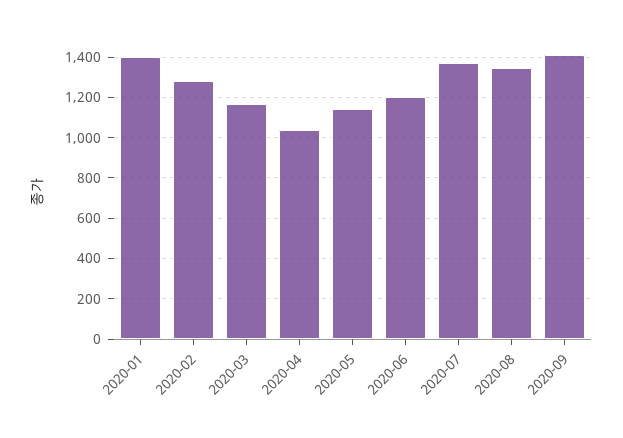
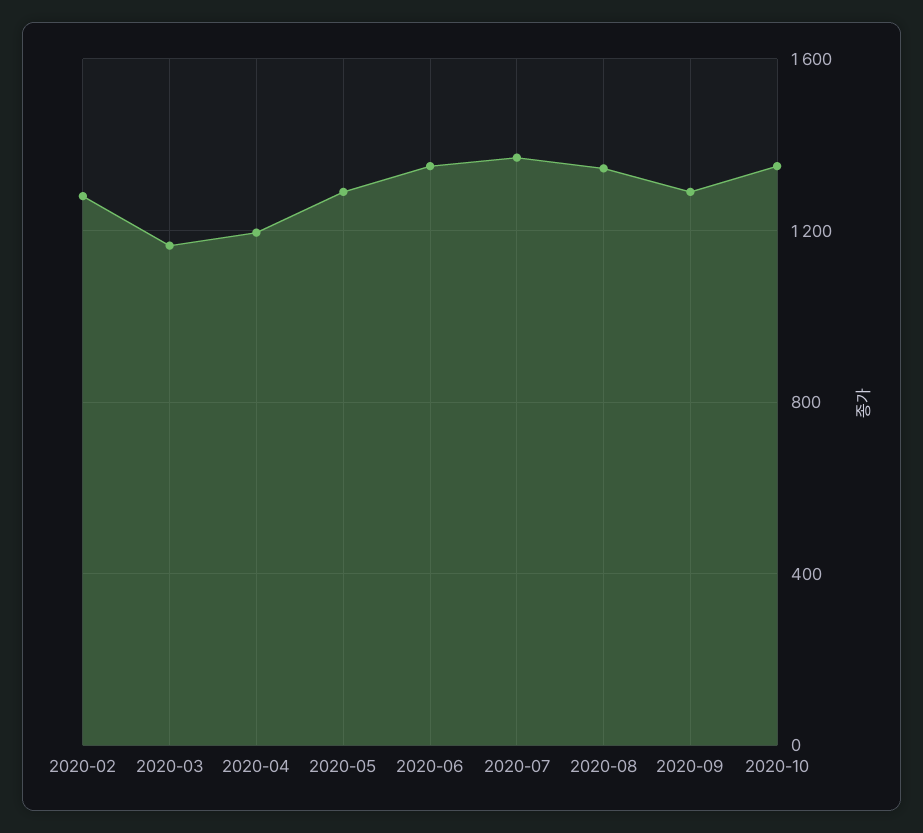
2020-01: 1400 -> none
2020-04: 1050 -> 1200
2020-05: 1150 -> 1300
2020-06: 1200 -> 1350
2020-09: 1400 -> 1300
2020-10: none -> 1350

